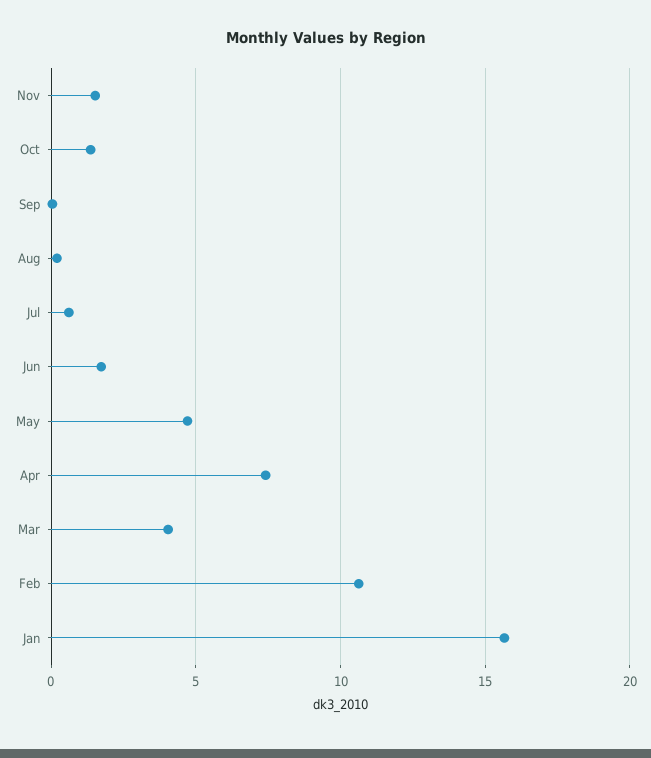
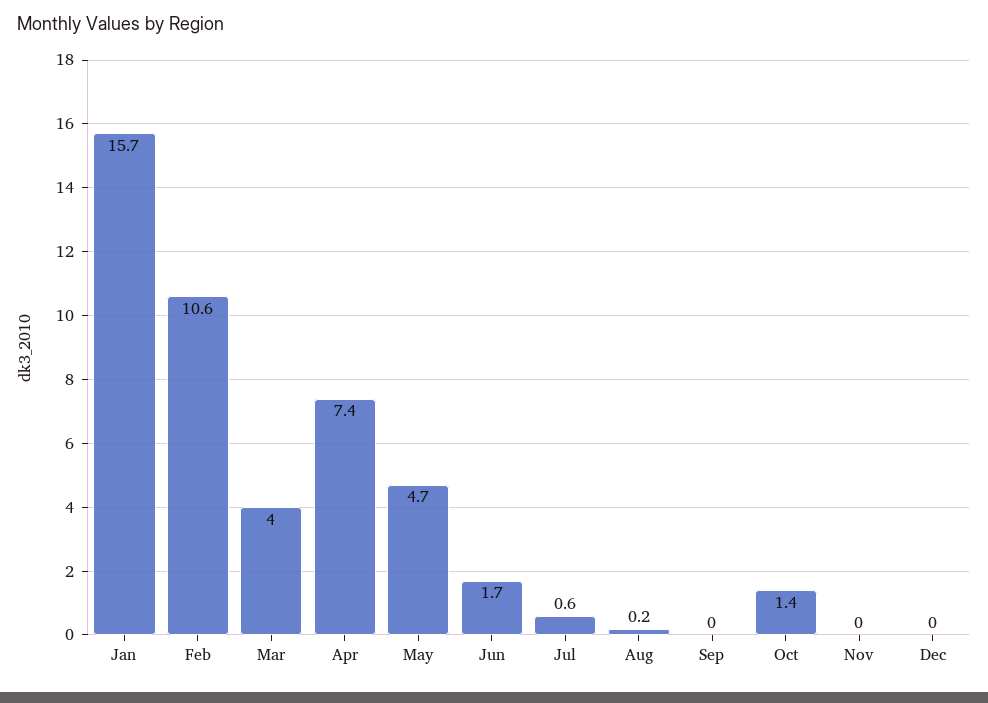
Nov: 1.5 -> 0
Dec: none -> 0

